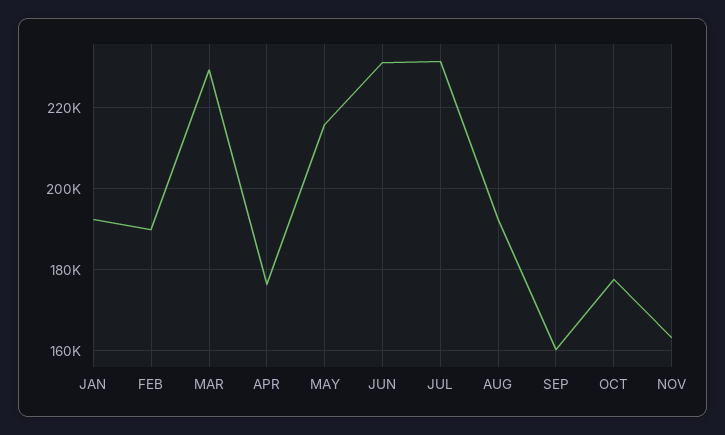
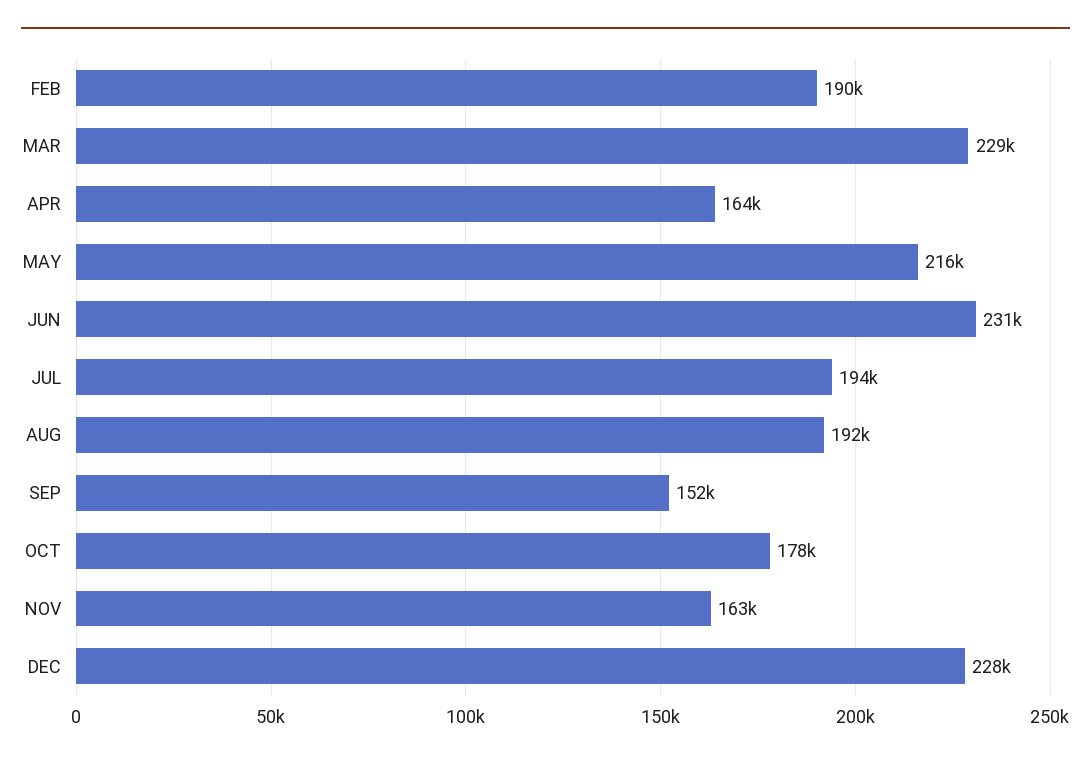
JAN: 192000 -> none
APR: 176000 -> 164000
JUL: 232000 -> 194000
SEP: 160000 -> 152000
DEC: none -> 228000

